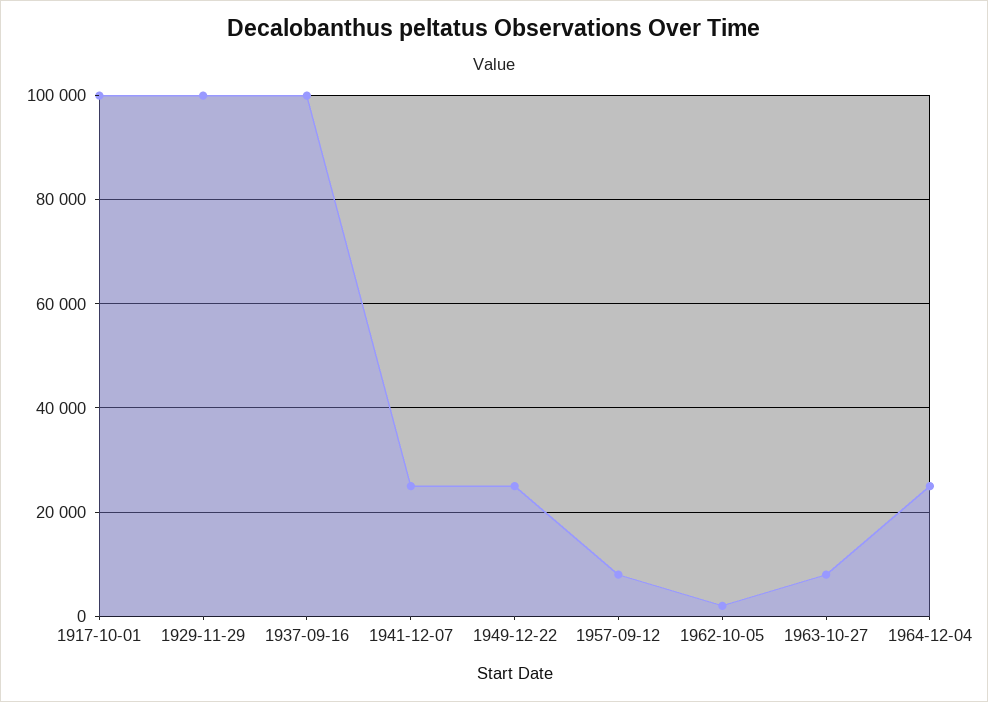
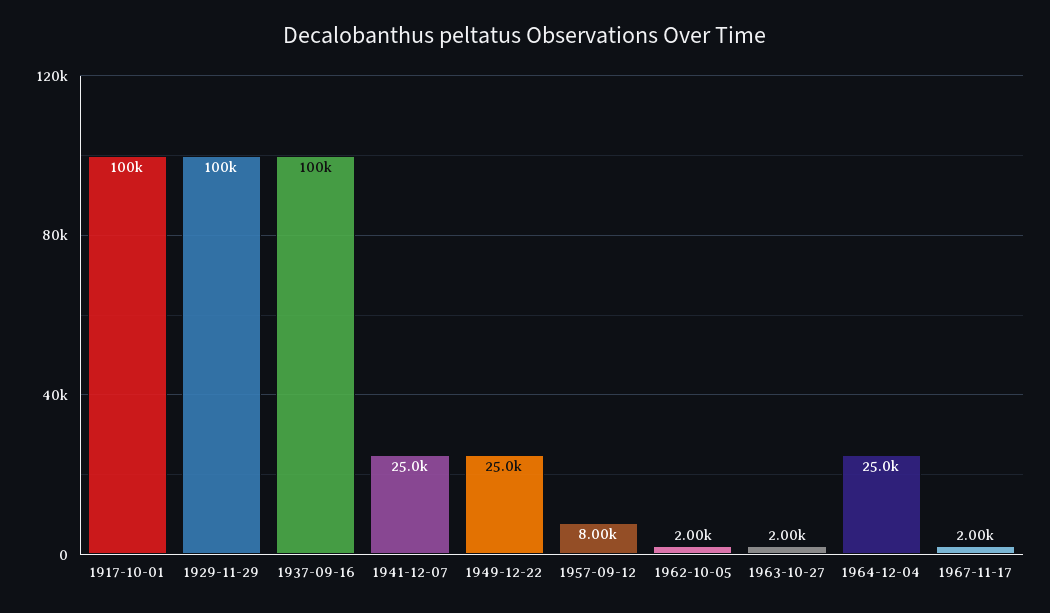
1963-10-27: 8000 -> 2000
1967-11-17: none -> 2000

